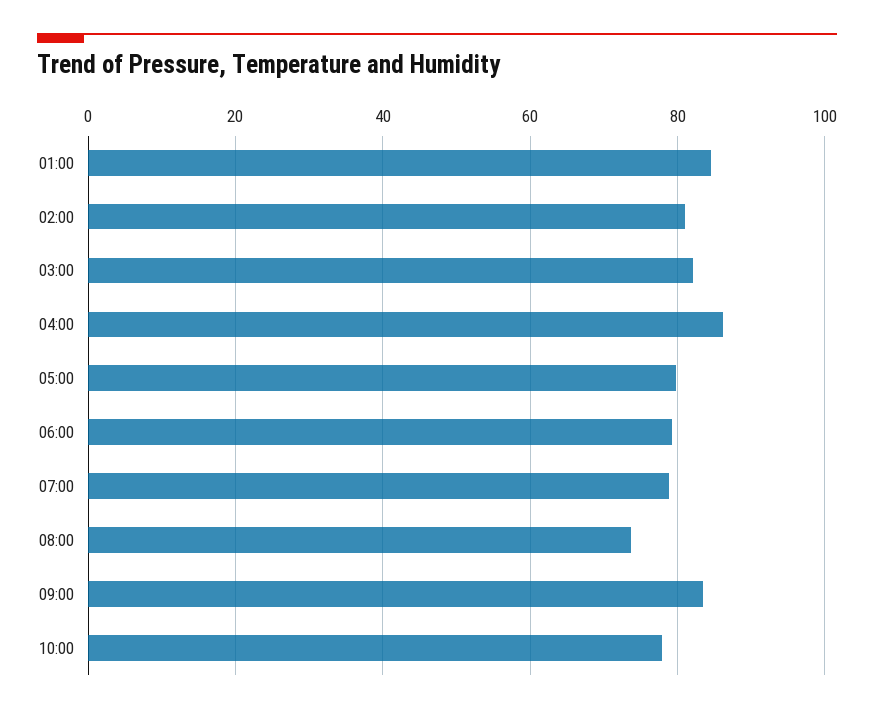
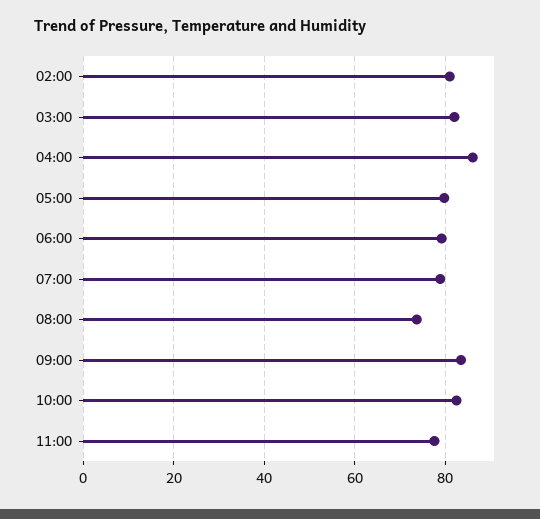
01:00: 84 -> none
10:00: 78 -> 82
11:00: none -> 78

